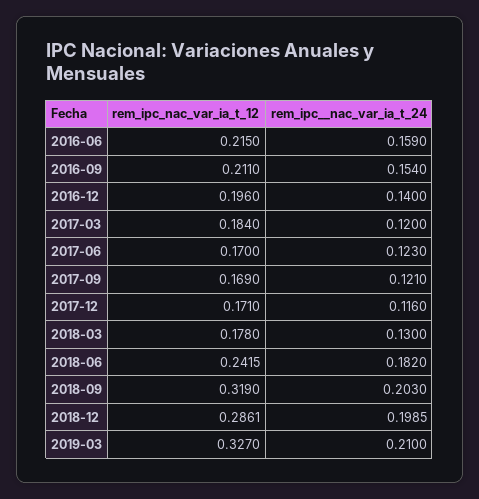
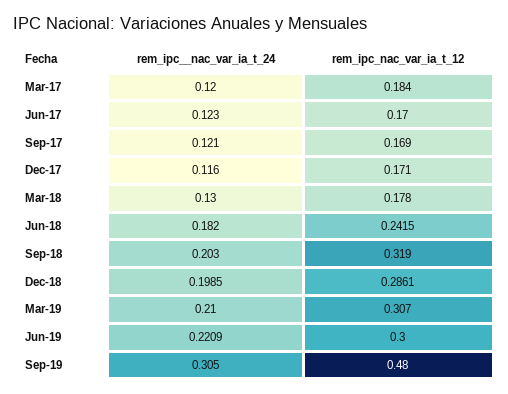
rem_ipc_nac_var_ia_t_12, 2016-06: 0.215 -> none
rem_ipc__nac_var_ia_t_24, 2016-06: 0.159 -> none
rem_ipc_nac_var_ia_t_12, 2016-09: 0.211 -> none
rem_ipc__nac_var_ia_t_24, 2016-09: 0.154 -> none
rem_ipc_nac_var_ia_t_12, 2016-12: 0.196 -> none
rem_ipc__nac_var_ia_t_24, 2016-12: 0.14 -> none
rem_ipc_nac_var_ia_t_12, 2019-03: 0.327 -> 0.307
rem_ipc__nac_var_ia_t_24, Jun-19: none -> 0.2209
rem_ipc_nac_var_ia_t_12, Jun-19: none -> 0.3
rem_ipc__nac_var_ia_t_24, Sep-19: none -> 0.305
rem_ipc_nac_var_ia_t_12, Sep-19: none -> 0.48

